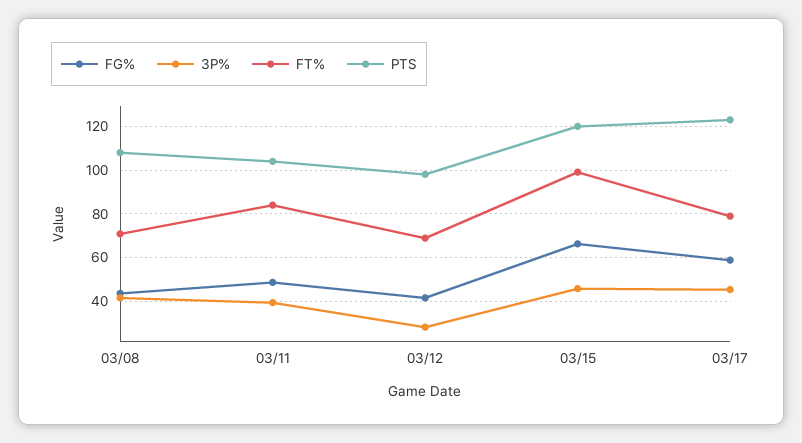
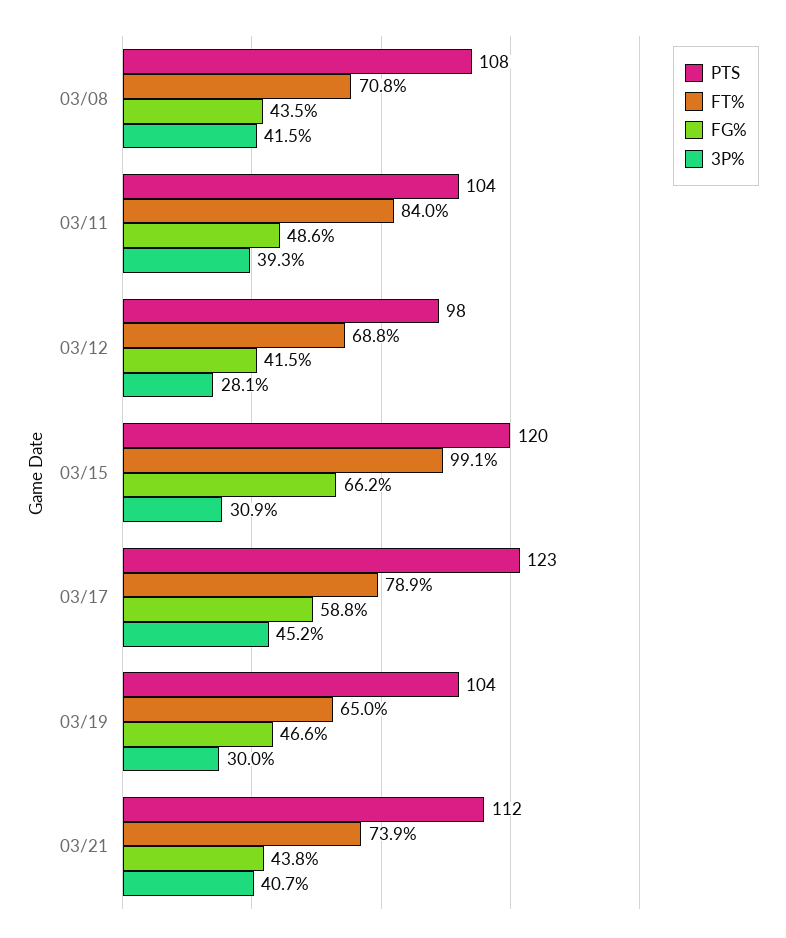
3P%, 03/15: 45 -> 30.9
PTS, 03/19: none -> 104
FT%, 03/19: none -> 65
FG%, 03/19: none -> 46.6
3P%, 03/19: none -> 30
PTS, 03/21: none -> 112
FT%, 03/21: none -> 73.9
FG%, 03/21: none -> 43.8
3P%, 03/21: none -> 40.7

